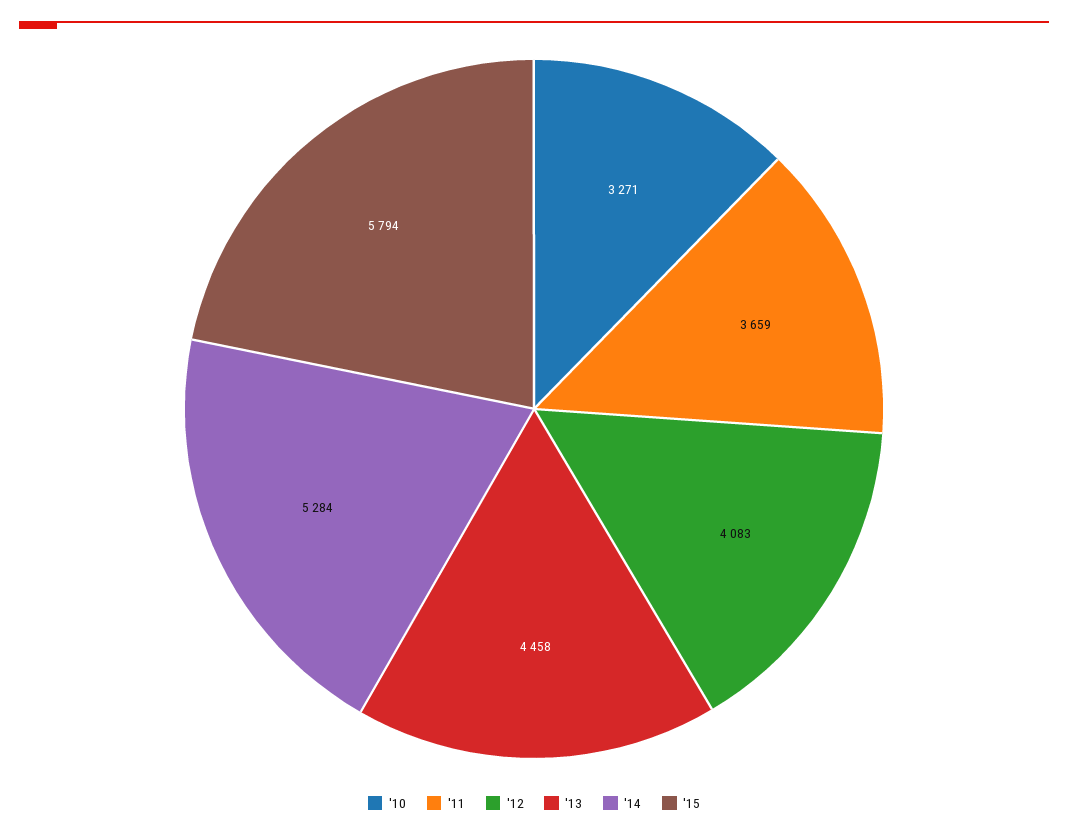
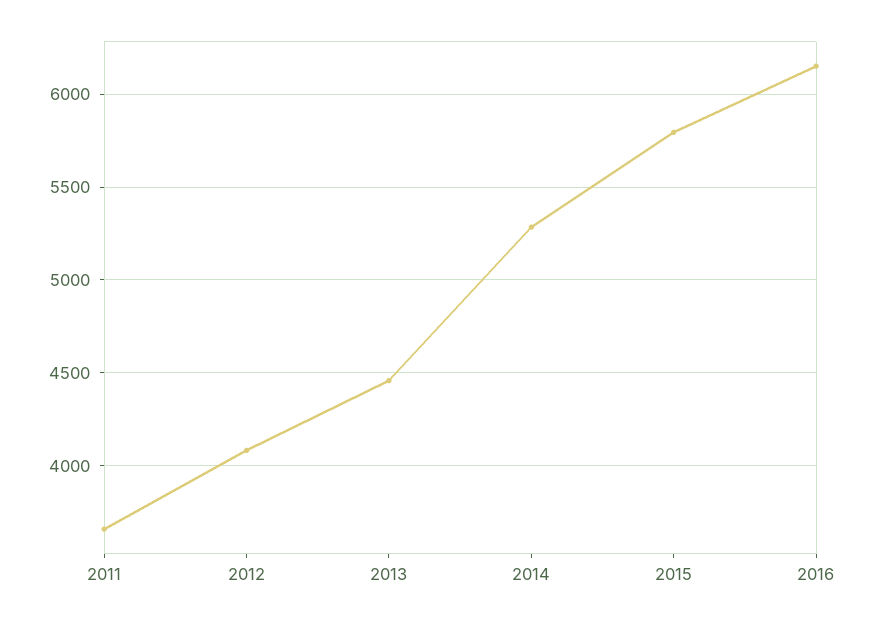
'10: 3271 -> none
2016: none -> 6150

